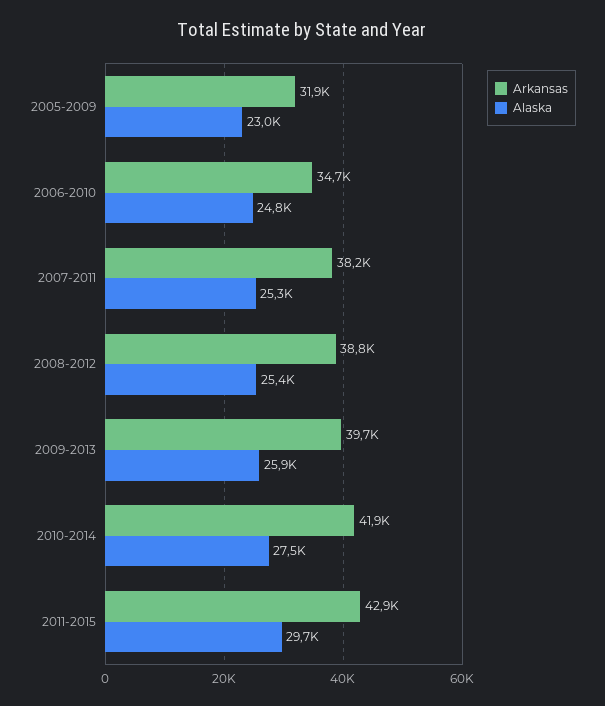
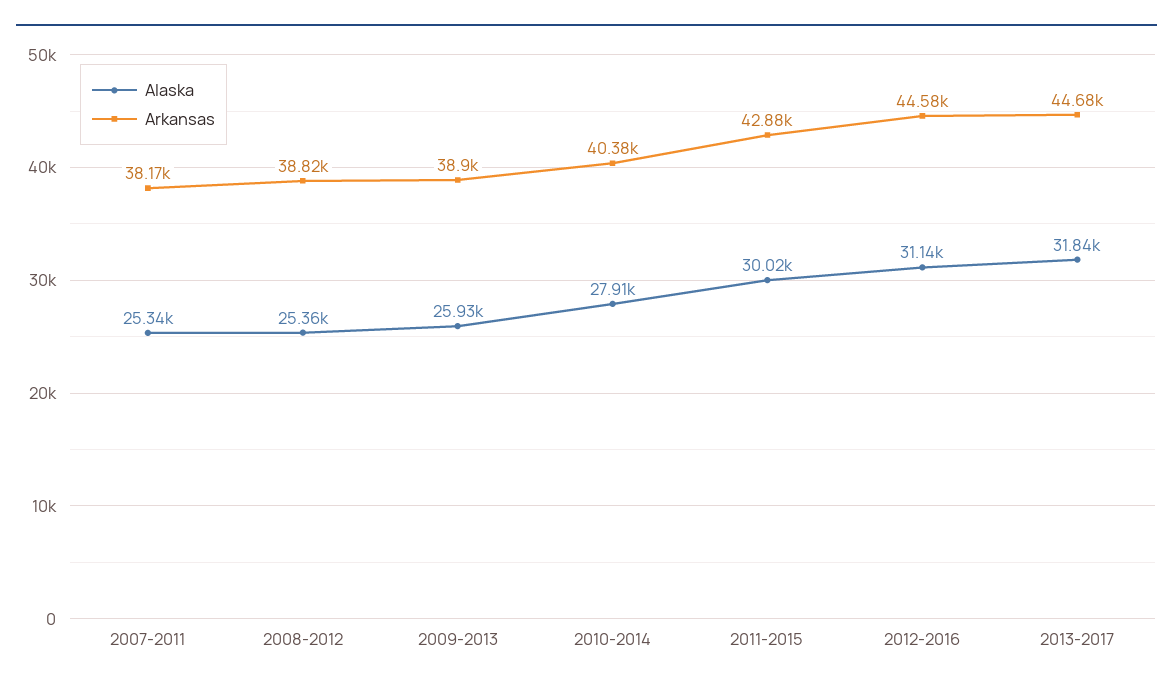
Arkansas, 2005-2009: 31900 -> none
Alaska, 2005-2009: 23000 -> none
Arkansas, 2006-2010: 34700 -> none
Alaska, 2006-2010: 24800 -> none
Arkansas, 2009-2013: 39700 -> 38900
Arkansas, 2010-2014: 41900 -> 40380
Alaska, 2010-2014: 27500 -> 27910
Alaska, 2011-2015: 29700 -> 30020
Alaska, 2012-2016: none -> 31140
Arkansas, 2012-2016: none -> 44580
Alaska, 2013-2017: none -> 31840
Arkansas, 2013-2017: none -> 44680

